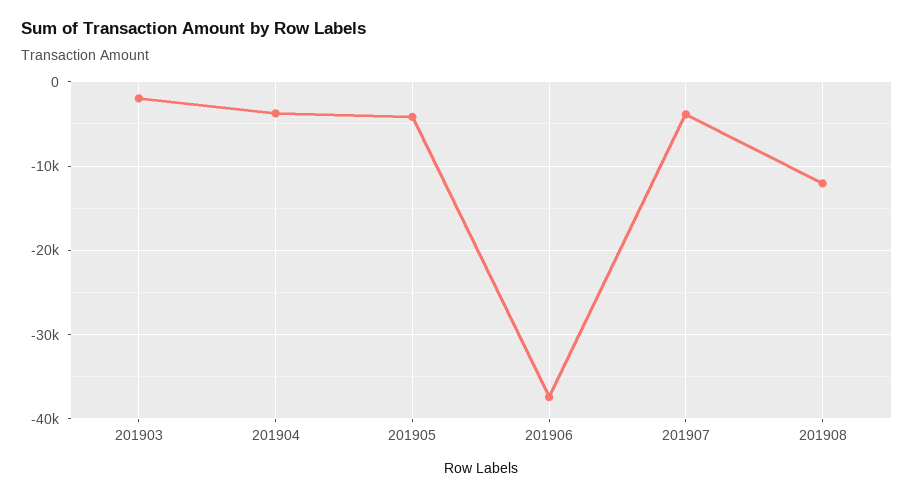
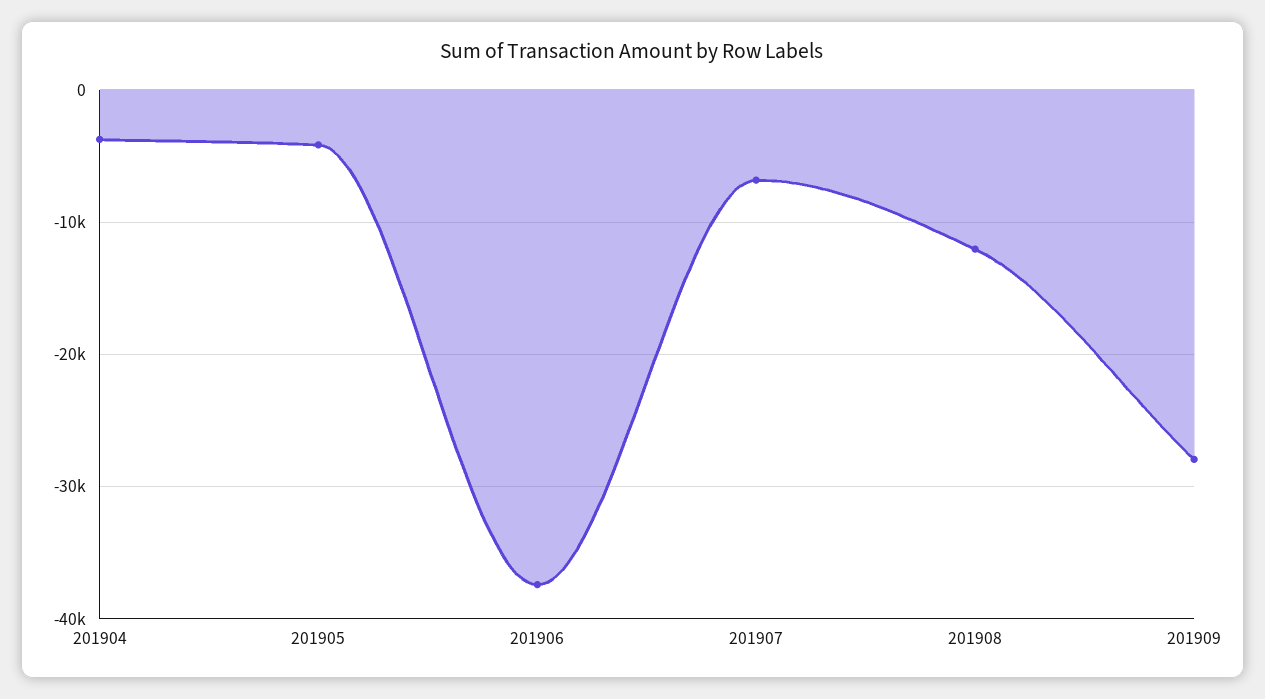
201903: -2000 -> none
201907: -4000 -> -7000
201909: none -> -28000

